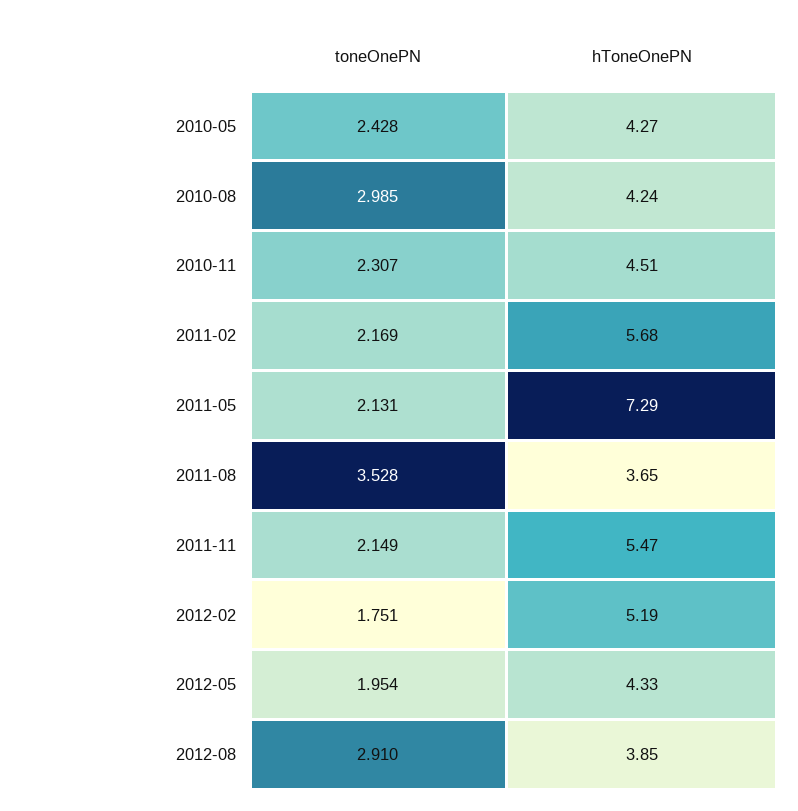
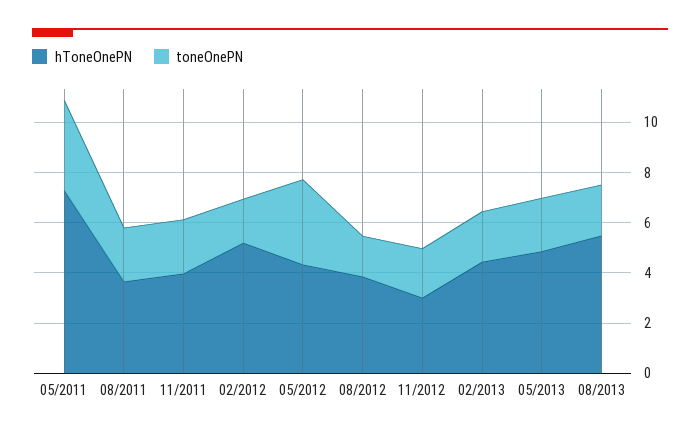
toneOnePN, 2010-05: 2.428 -> none
hToneOnePN, 2010-05: 4.27 -> none
toneOnePN, 2010-08: 2.985 -> none
hToneOnePN, 2010-08: 4.24 -> none
toneOnePN, 2010-11: 2.307 -> none
hToneOnePN, 2010-11: 4.51 -> none
toneOnePN, 2011-02: 2.169 -> none
hToneOnePN, 2011-02: 5.68 -> none
toneOnePN, 2011-05: 2.131 -> 3.5
toneOnePN, 2011-08: 3.528 -> 2
hToneOnePN, 2011-11: 5.47 -> 4
toneOnePN, 2012-05: 1.954 -> 3.5
toneOnePN, 2012-08: 2.91 -> 1.5
hToneOnePN, 11/2012: none -> 3
toneOnePN, 11/2012: none -> 2
hToneOnePN, 02/2013: none -> 4.5
toneOnePN, 02/2013: none -> 2
hToneOnePN, 05/2013: none -> 5
toneOnePN, 05/2013: none -> 2
hToneOnePN, 08/2013: none -> 5.5
toneOnePN, 08/2013: none -> 2

